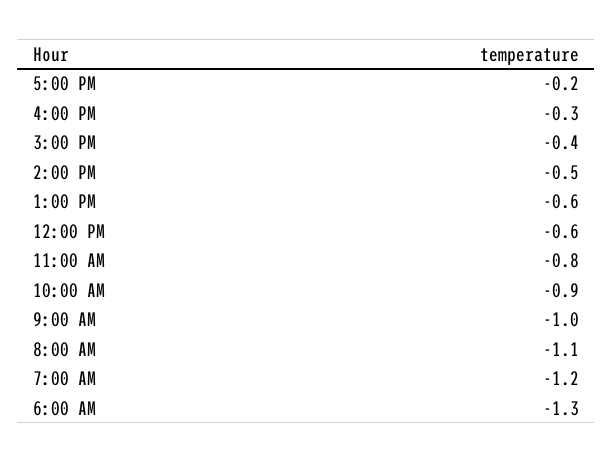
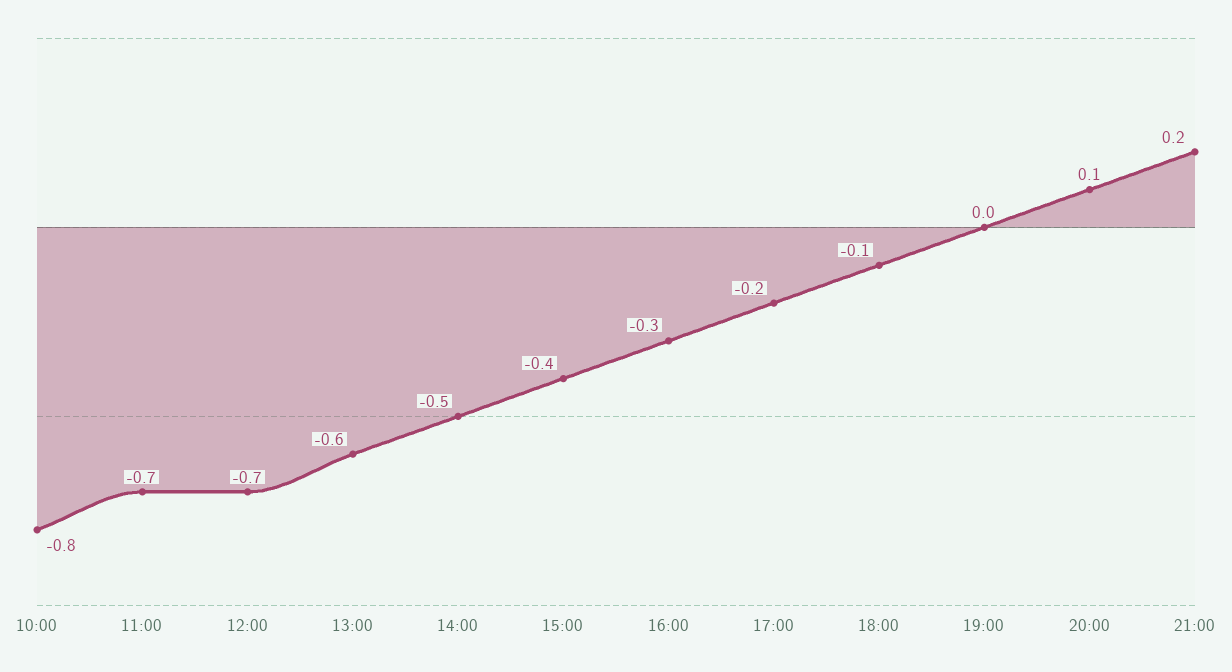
12:00 PM: -0.6 -> -0.7
11:00 AM: -0.8 -> -0.7
10:00 AM: -0.9 -> -0.8
9:00 AM: -1 -> none
8:00 AM: -1.1 -> none
7:00 AM: -1.2 -> none
6:00 AM: -1.3 -> none
18:00: none -> -0.1
19:00: none -> 0
20:00: none -> 0.1
21:00: none -> 0.2

